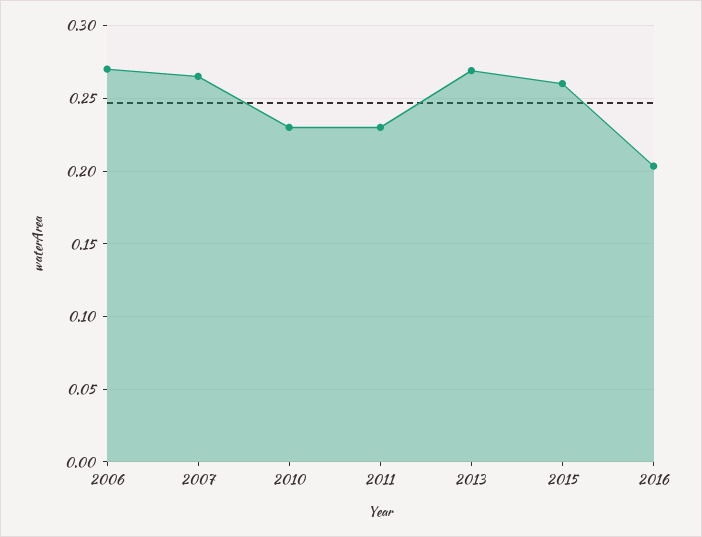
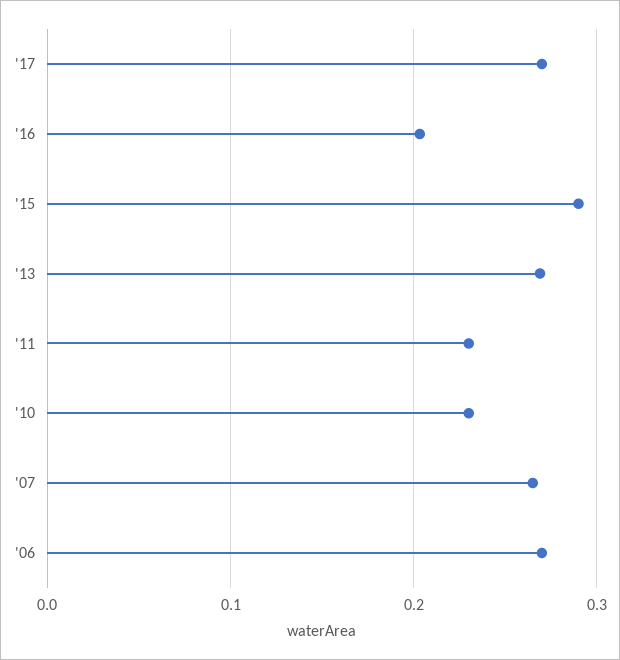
2015: 0.26 -> 0.29
'17: none -> 0.27

